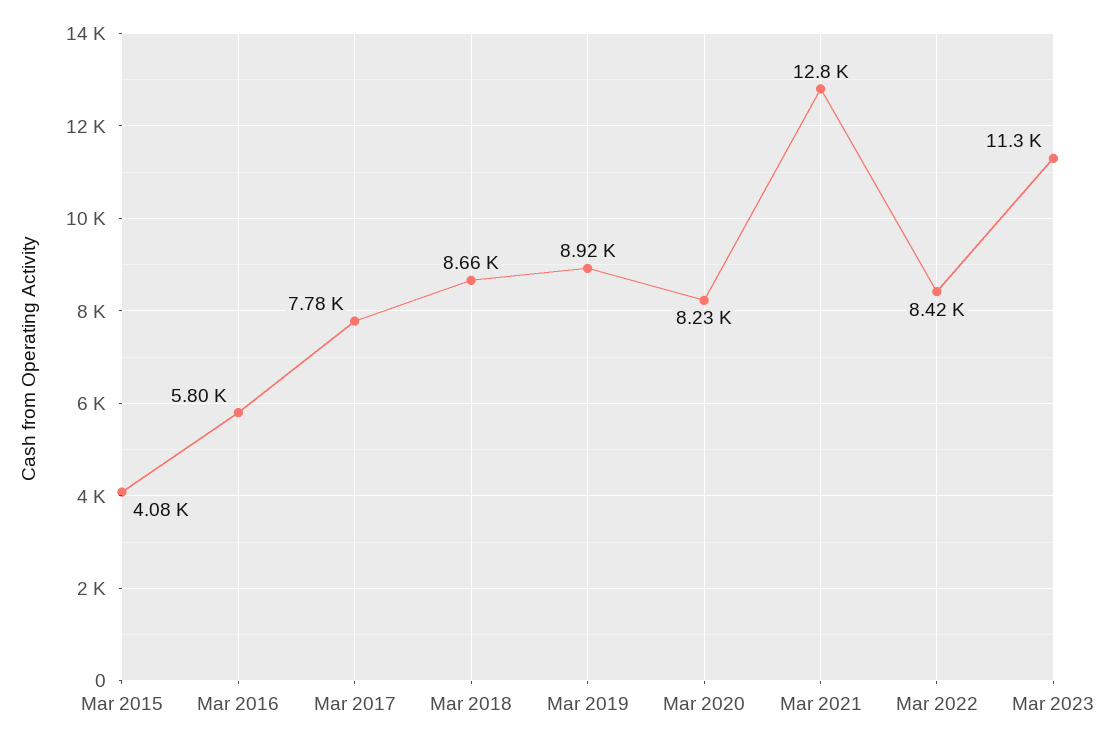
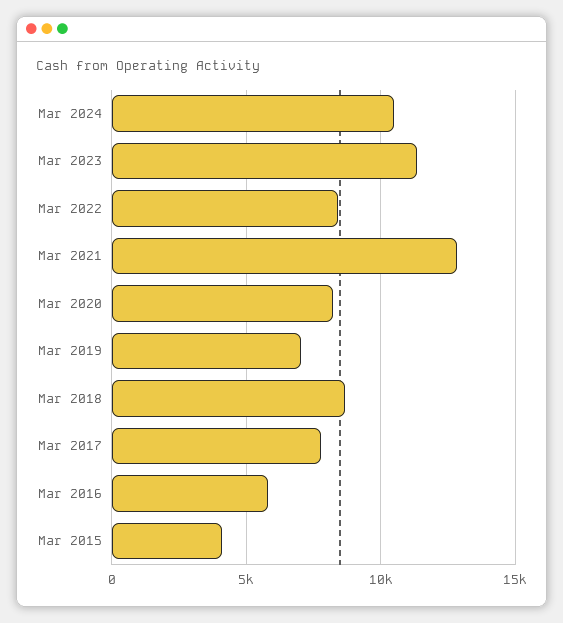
Mar 2019: 8920 -> 7000
Mar 2024: none -> 10500

